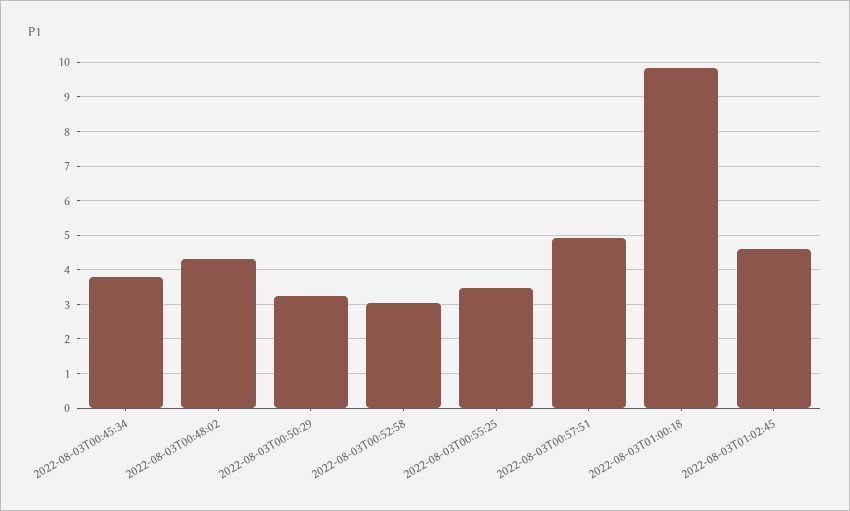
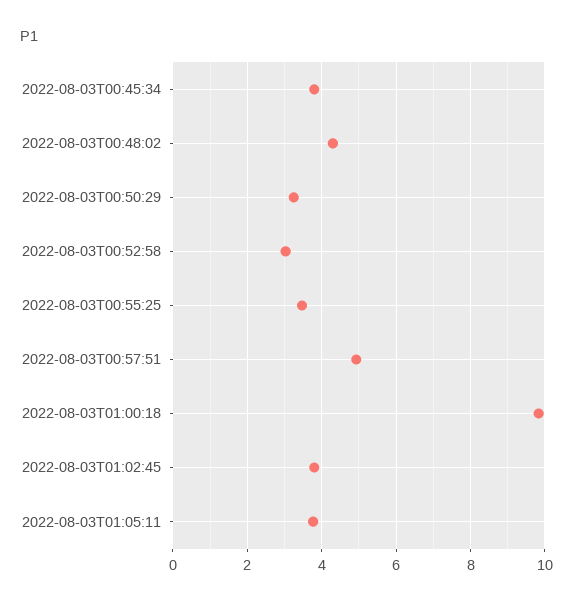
2022-08-03T01:02:45: 4.6 -> 3.8
2022-08-03T01:05:11: none -> 3.8

